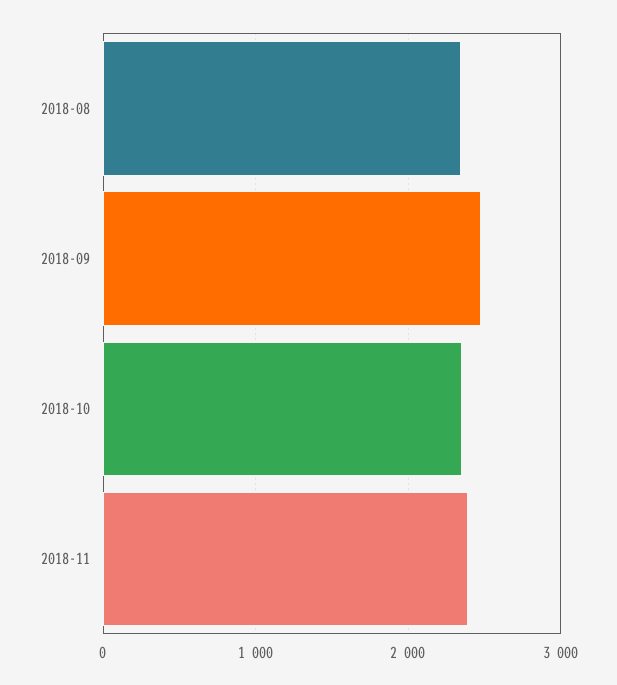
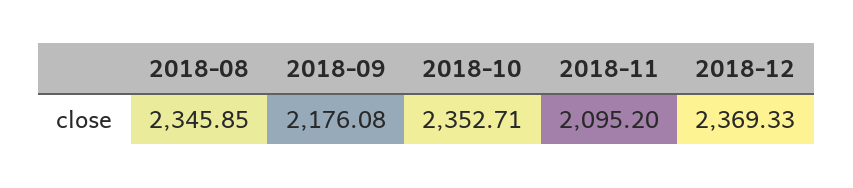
2018-09: 2500 -> 2176.08
2018-11: 2400 -> 2095.2
2018-12: none -> 2369.33

